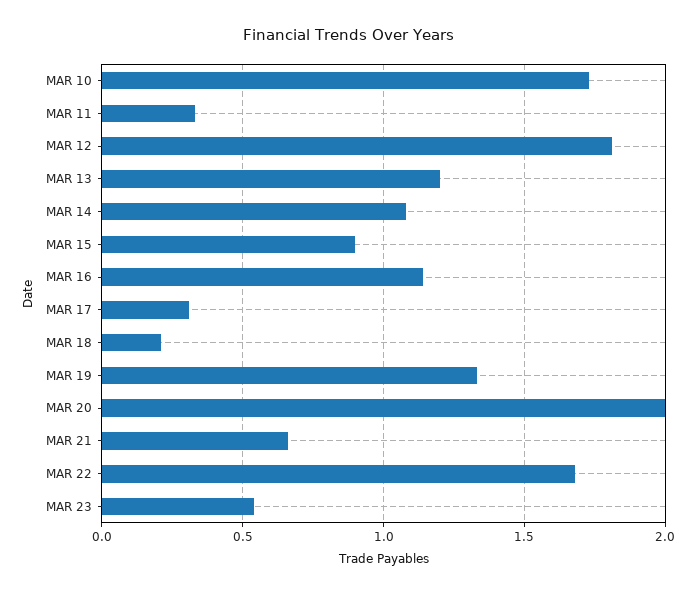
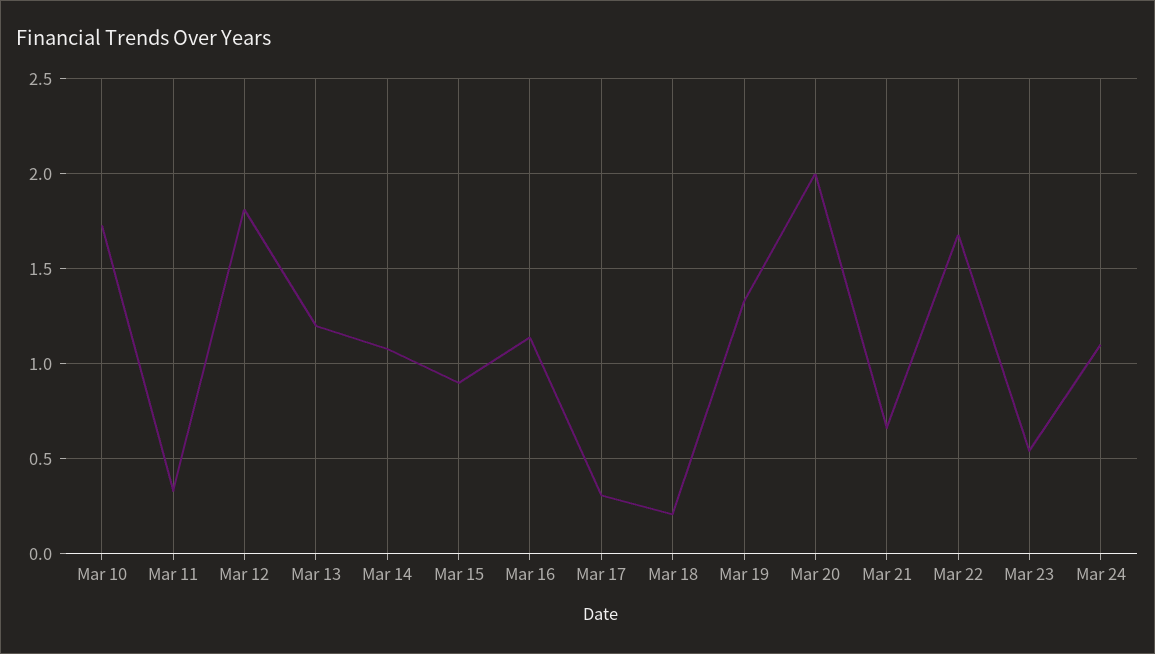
Mar 24: none -> 1.1

